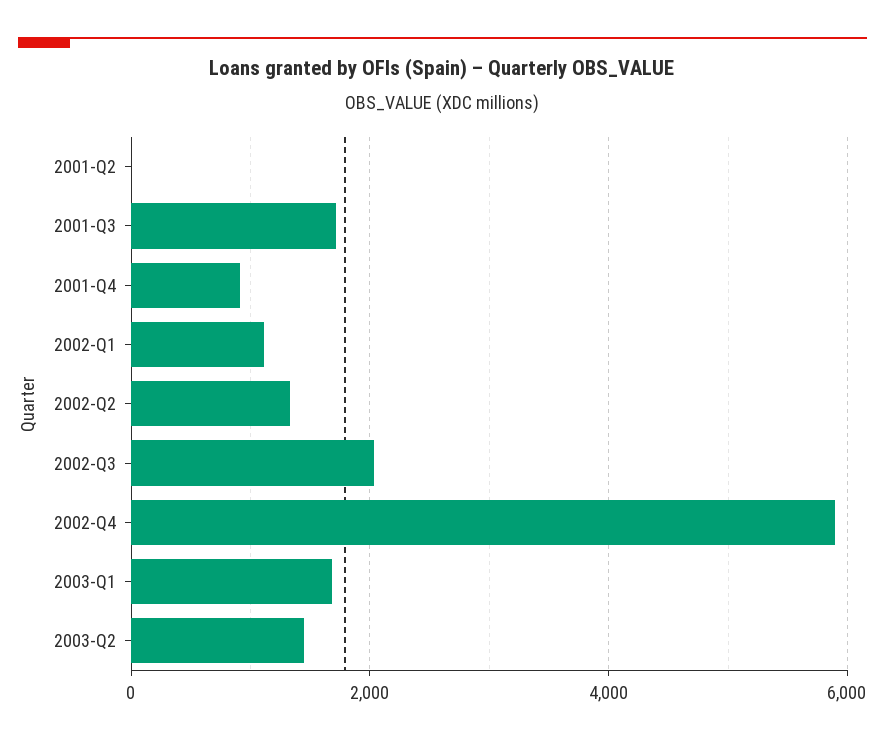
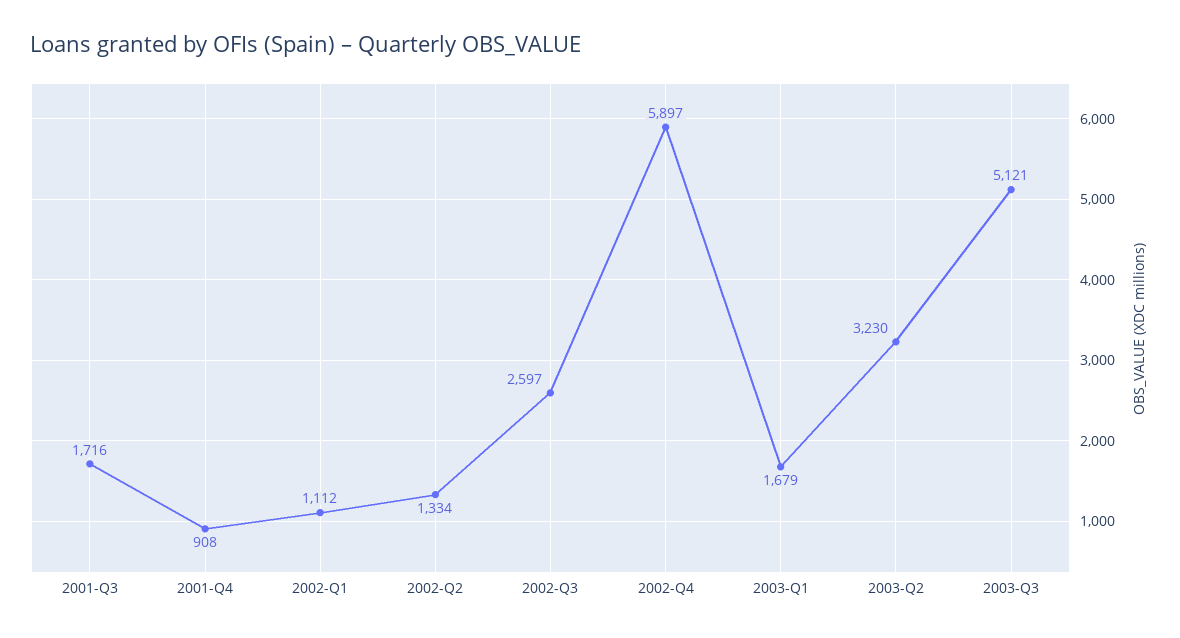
2001-Q2: 0 -> none
2002-Q3: 2000 -> 2597
2003-Q2: 1400 -> 3230
2003-Q3: none -> 5121

